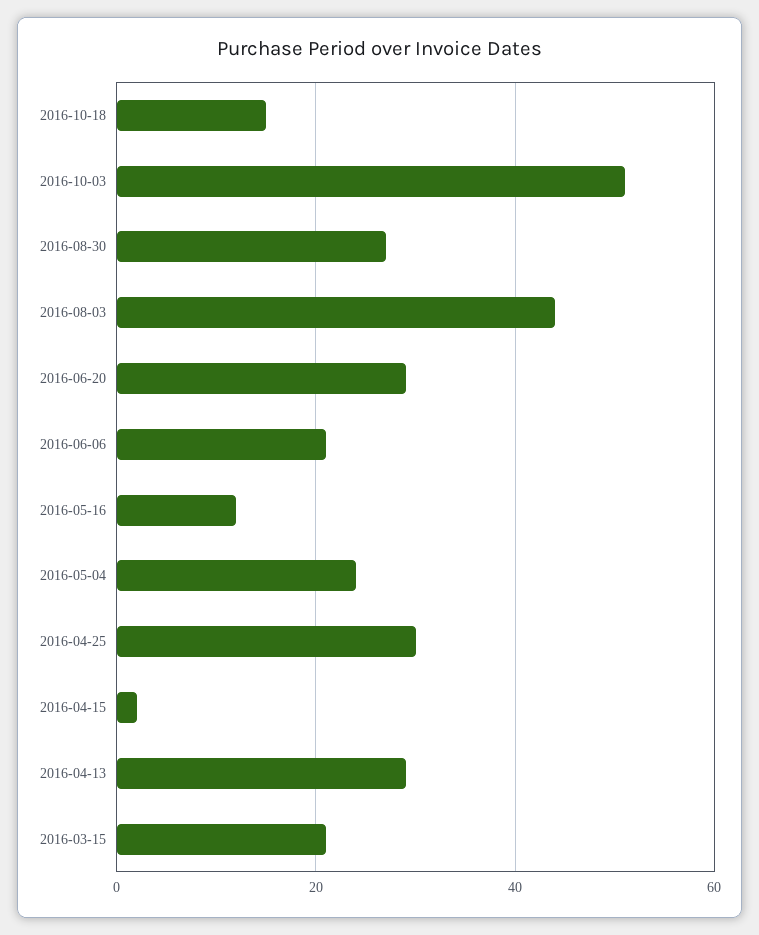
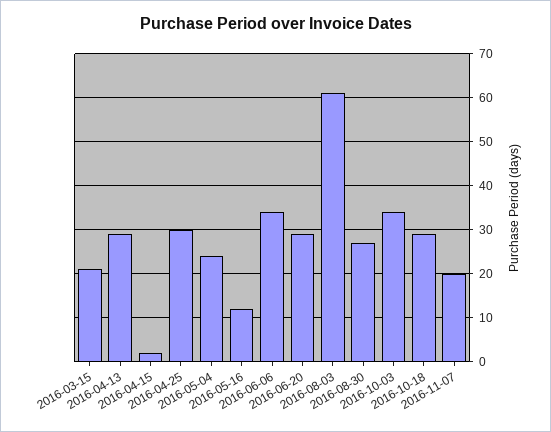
2016-10-18: 15 -> 30
2016-10-03: 50 -> 35
2016-08-03: 45 -> 60
2016-06-06: 20 -> 35
2016-11-07: none -> 20

